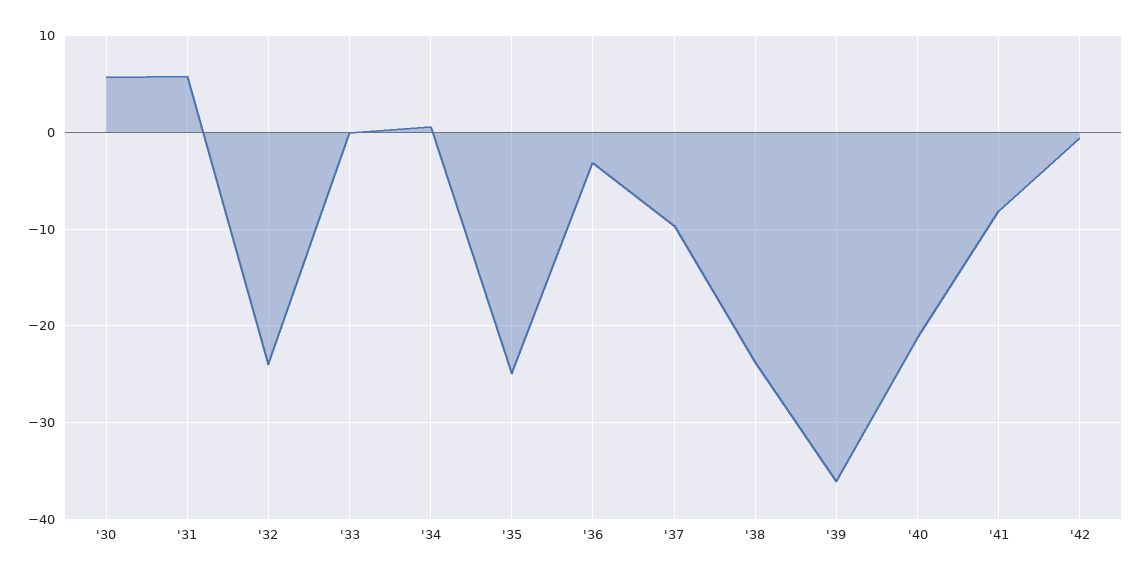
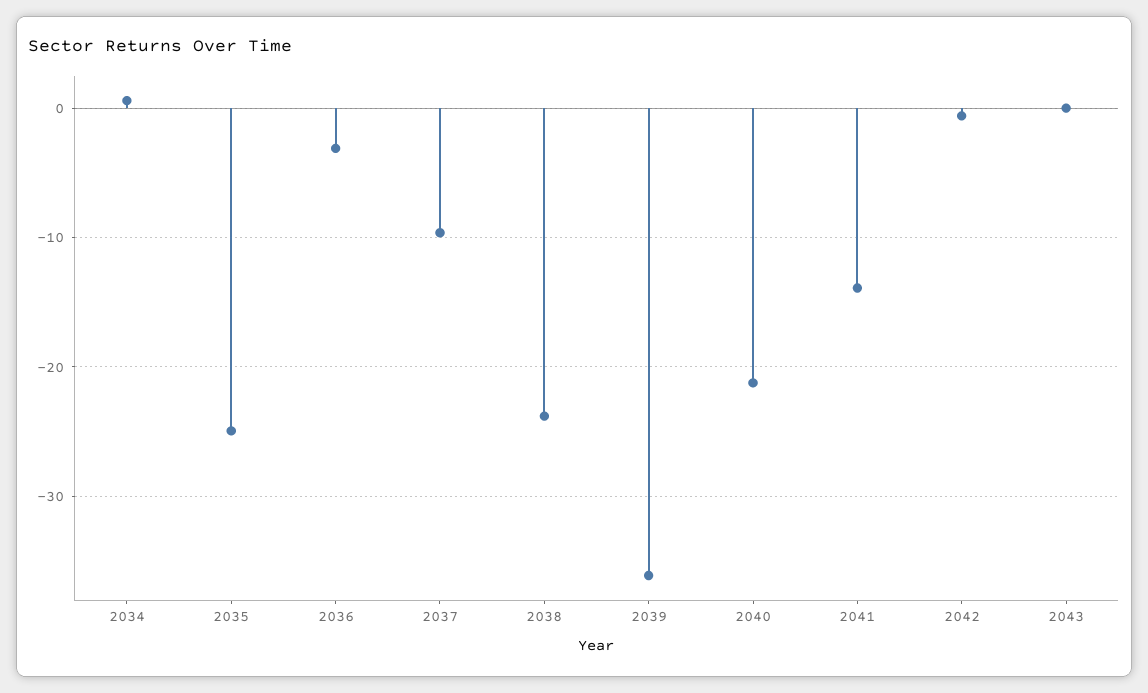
'30: 6 -> none
'31: 6 -> none
'32: -24 -> none
'33: 0 -> none
'41: -8 -> -14
2043: none -> 0

